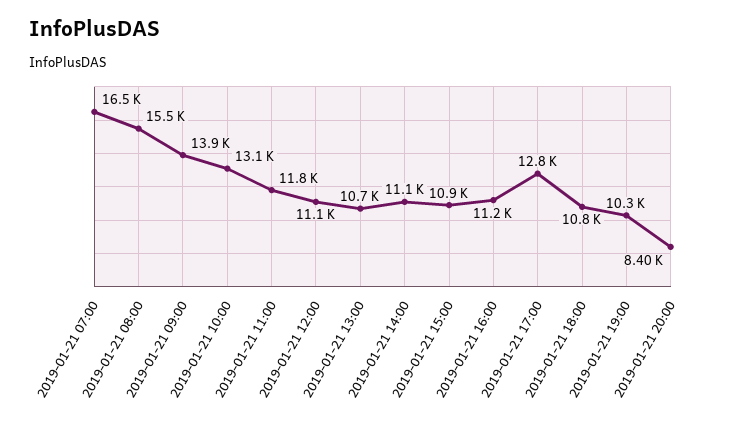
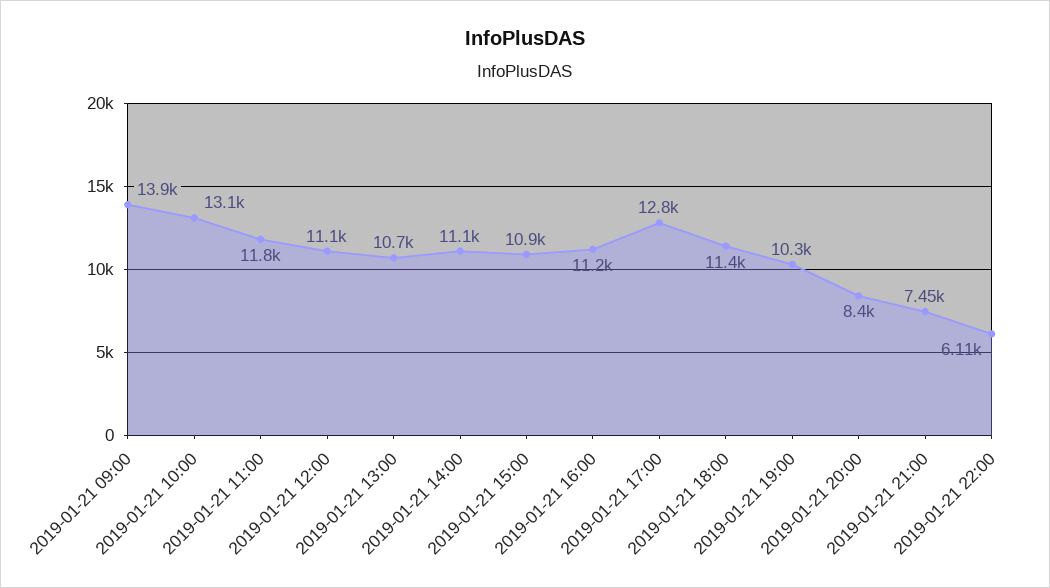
2019-01-21 07:00: 16500 -> none
2019-01-21 08:00: 15500 -> none
2019-01-21 18:00: 10800 -> 11400
2019-01-21 21:00: none -> 7450
2019-01-21 22:00: none -> 6110

